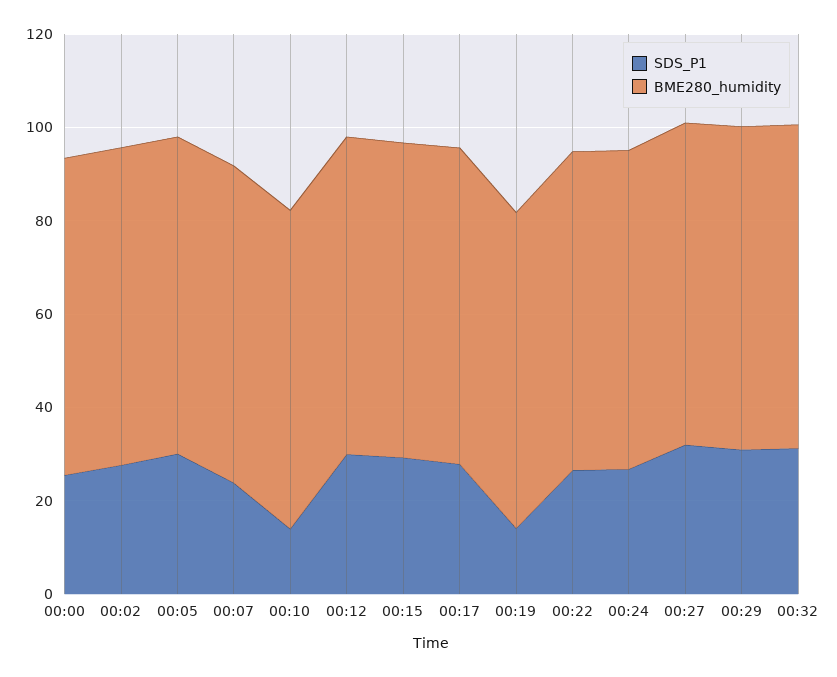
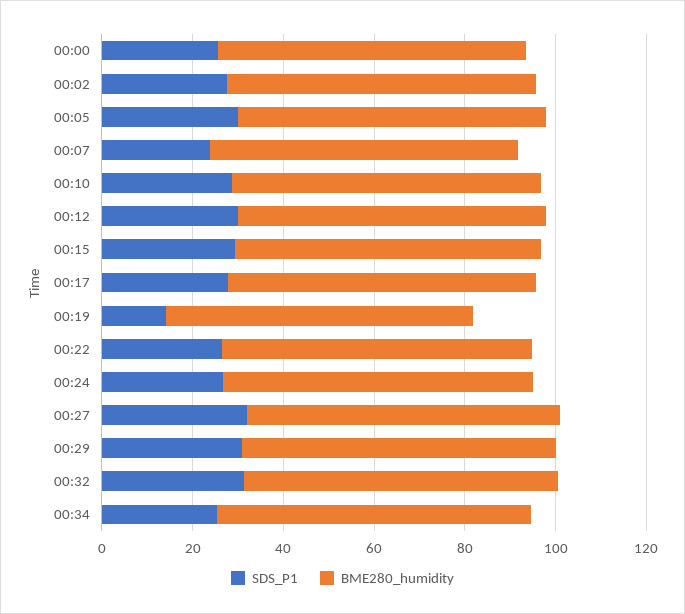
SDS_P1, 00:10: 15 -> 30
SDS_P1, 00:34: none -> 25
BME280_humidity, 00:34: none -> 70

